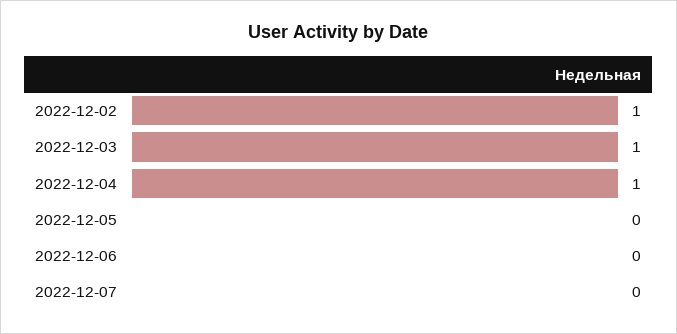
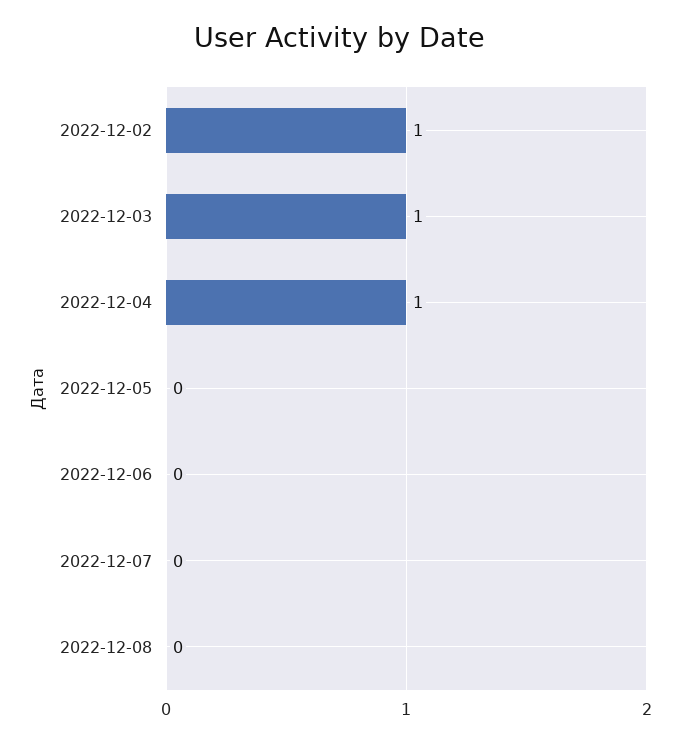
2022-12-08: none -> 0

